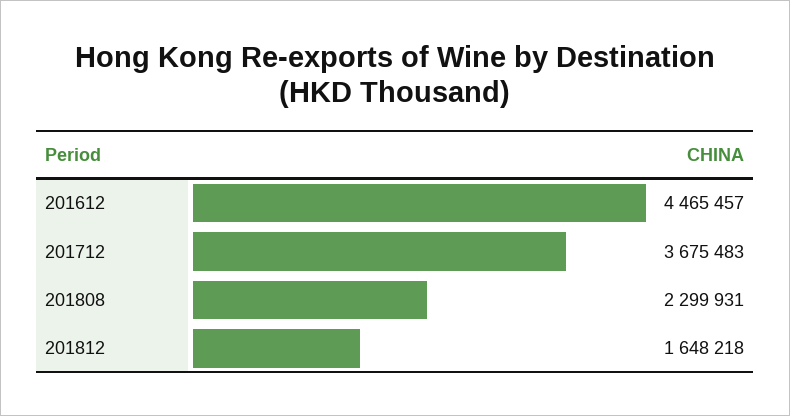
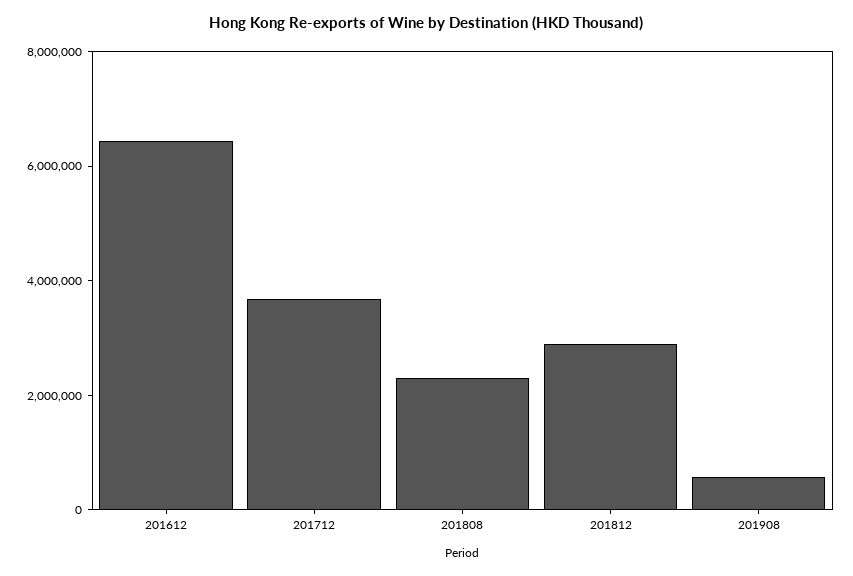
201612: 4465457 -> 6500000
201812: 1648218 -> 3000000
201908: none -> 500000

